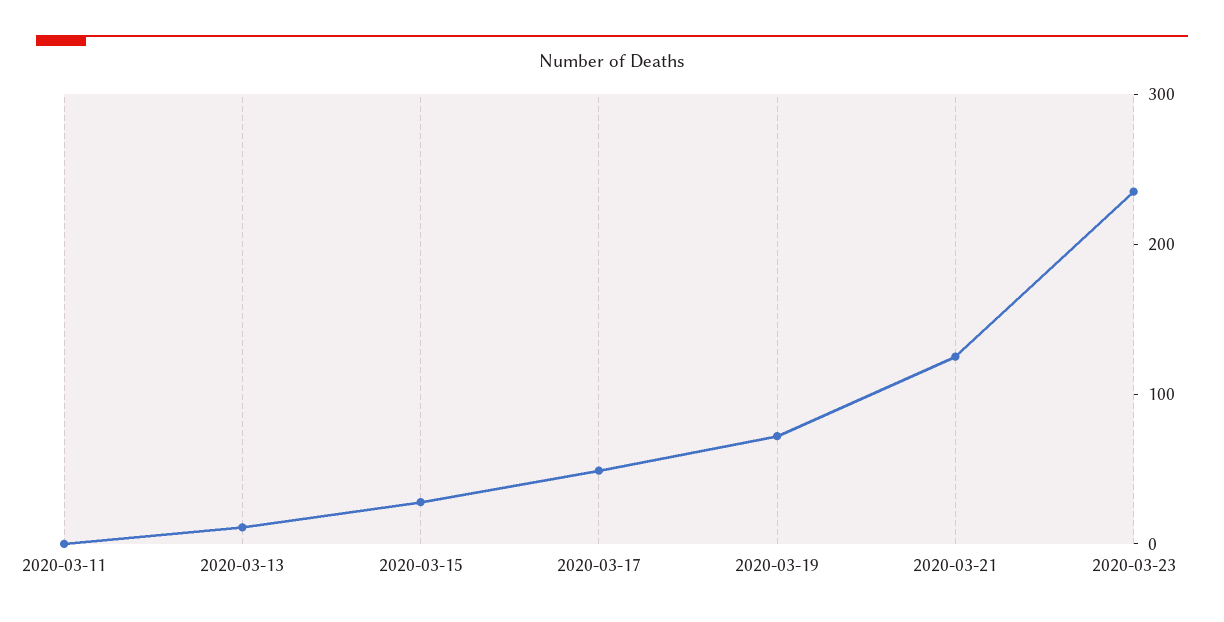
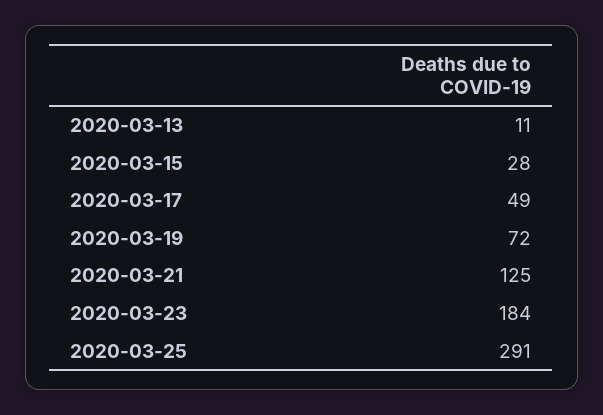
2020-03-11: 0 -> none
2020-03-23: 240 -> 184
2020-03-25: none -> 291

